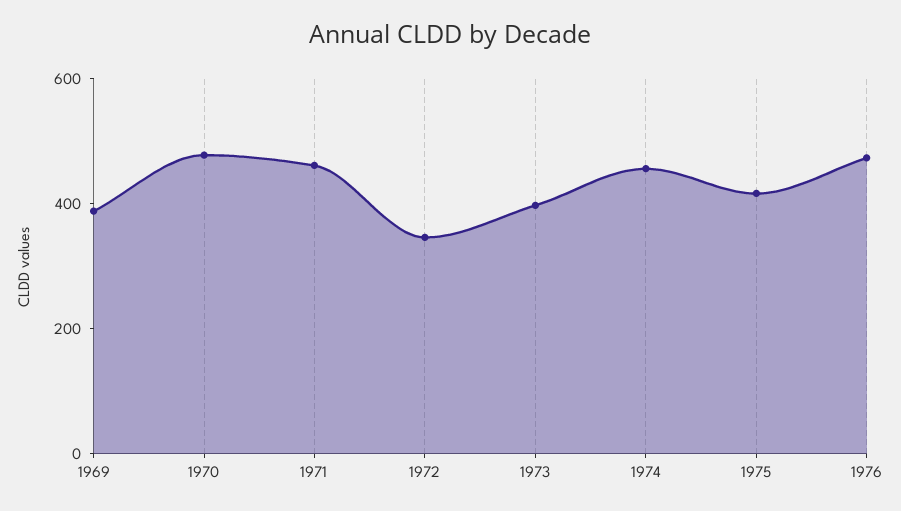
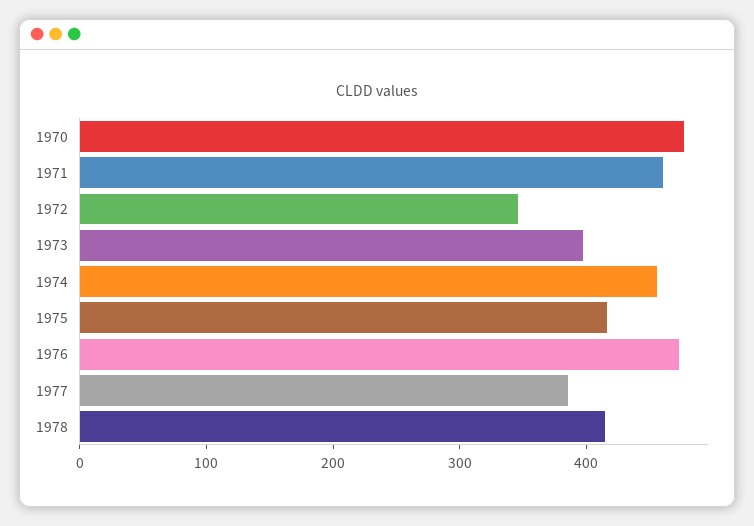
1969: 400 -> none
1977: none -> 380
1978: none -> 420

